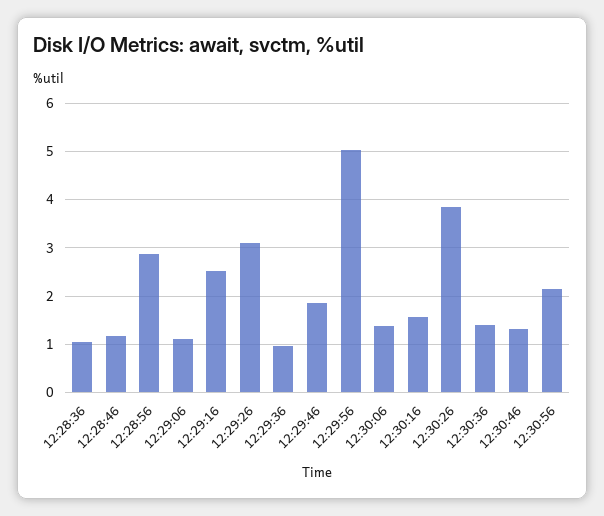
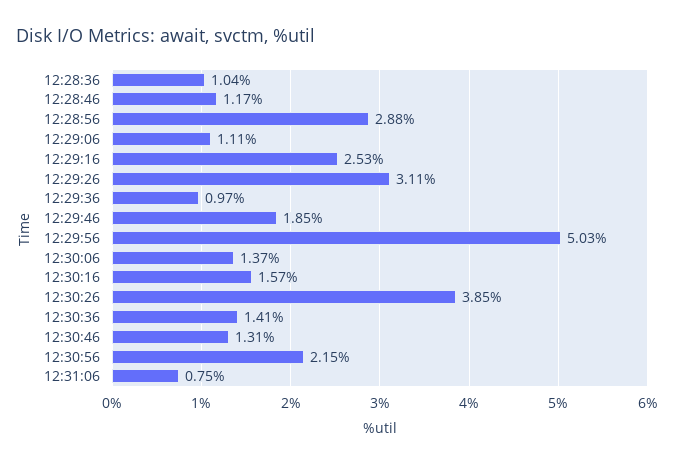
12:31:06: none -> 0.75

